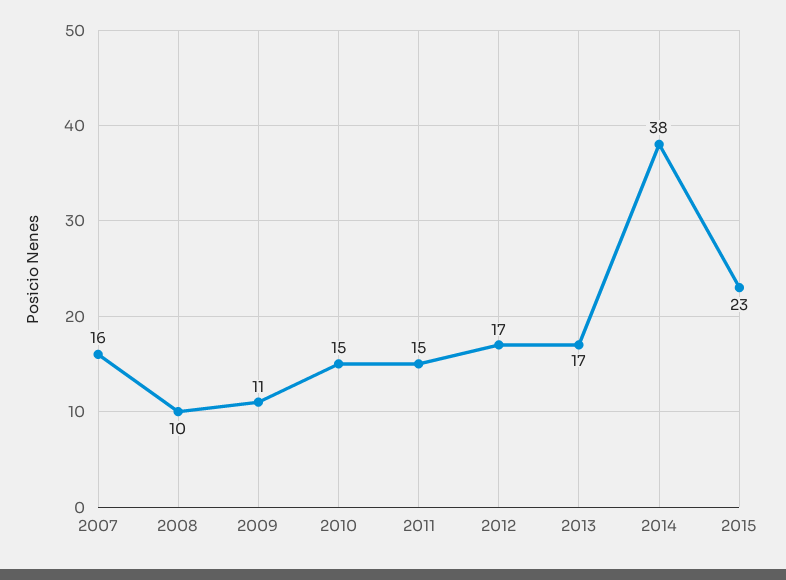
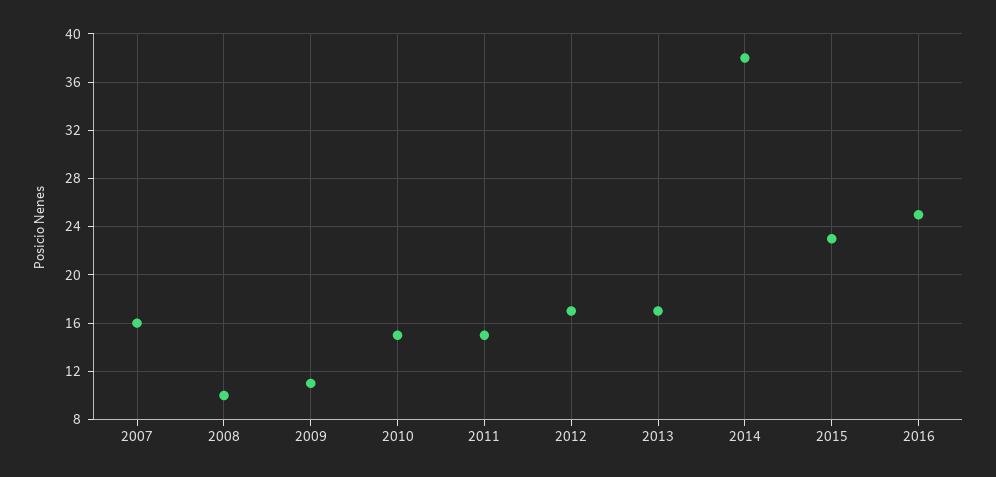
2016: none -> 25

